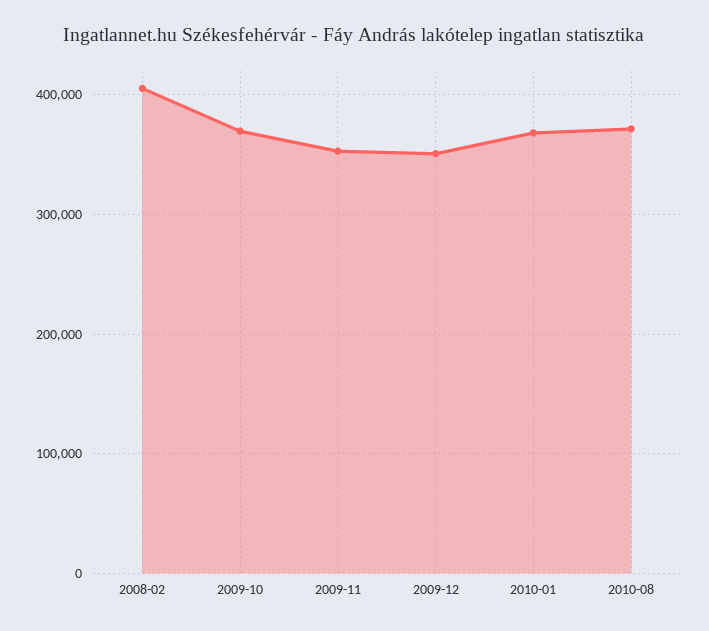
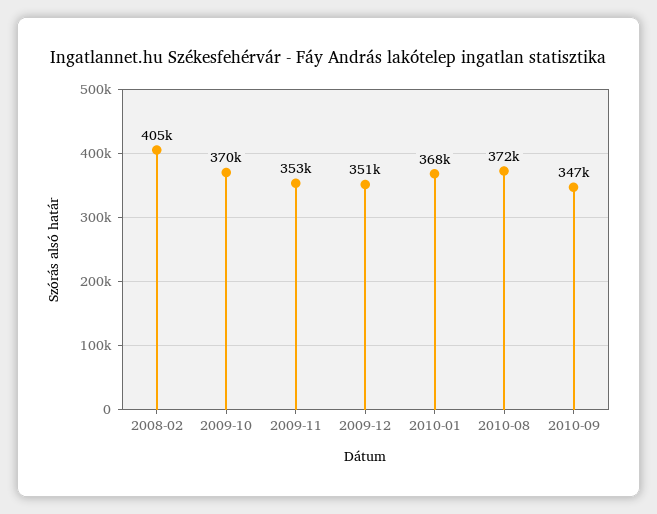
2010-09: none -> 347000

